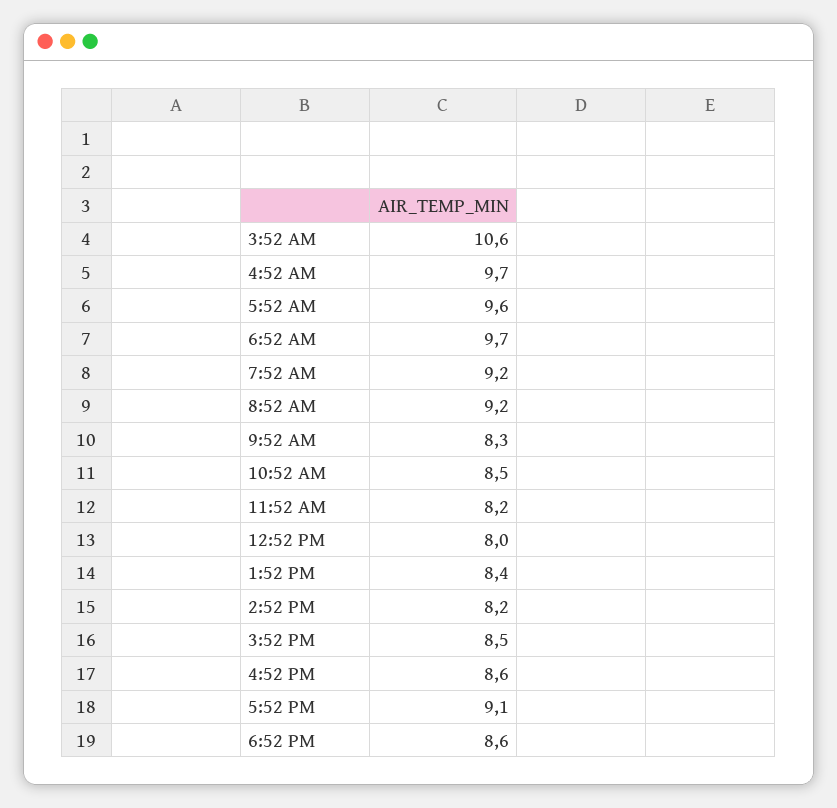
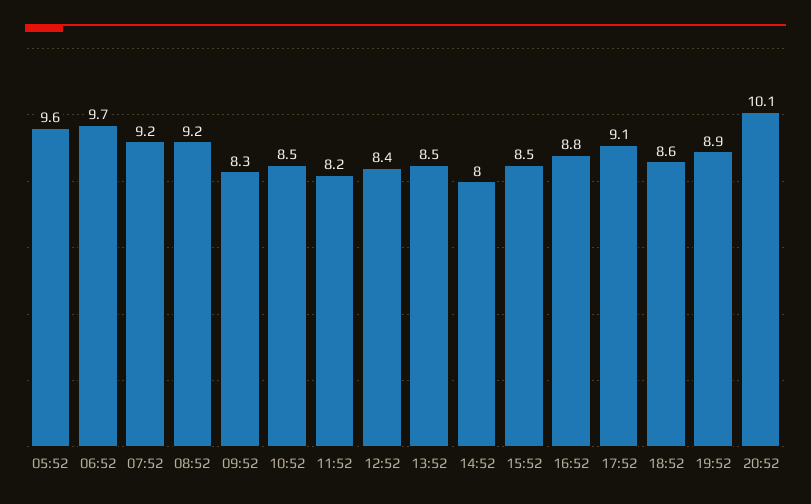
3:52 AM: 10.6 -> none
4:52 AM: 9.7 -> none
12:52 PM: 8 -> 8.4
1:52 PM: 8.4 -> 8.5
2:52 PM: 8.2 -> 8
4:52 PM: 8.6 -> 8.8
19:52: none -> 8.9
20:52: none -> 10.1

